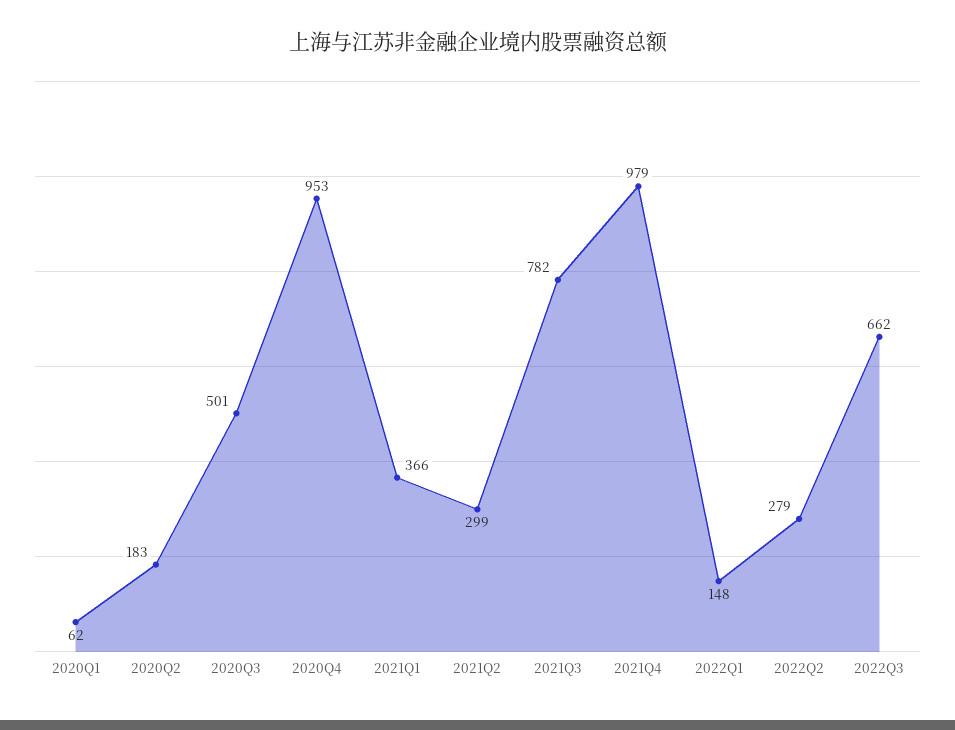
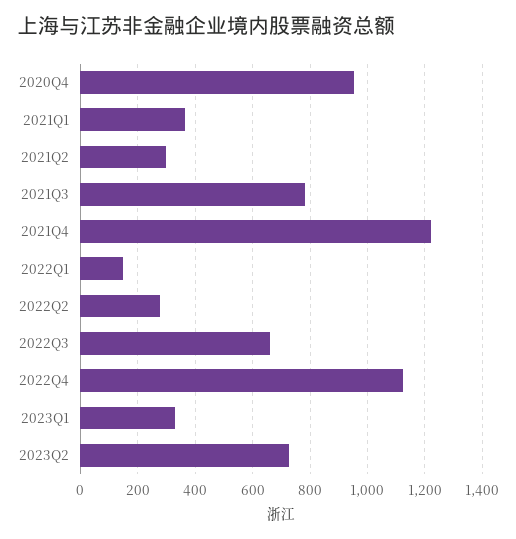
2020Q1: 62 -> none
2020Q2: 183 -> none
2020Q3: 501 -> none
2021Q4: 979 -> 1225
2022Q4: none -> 1125
2023Q1: none -> 325
2023Q2: none -> 725

